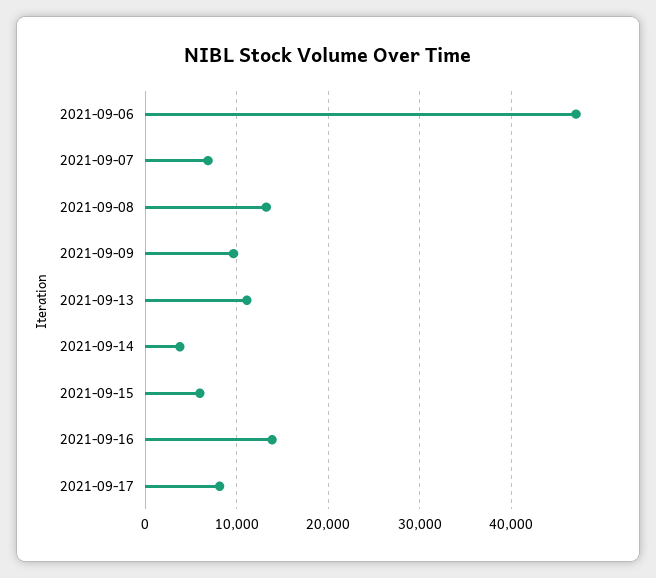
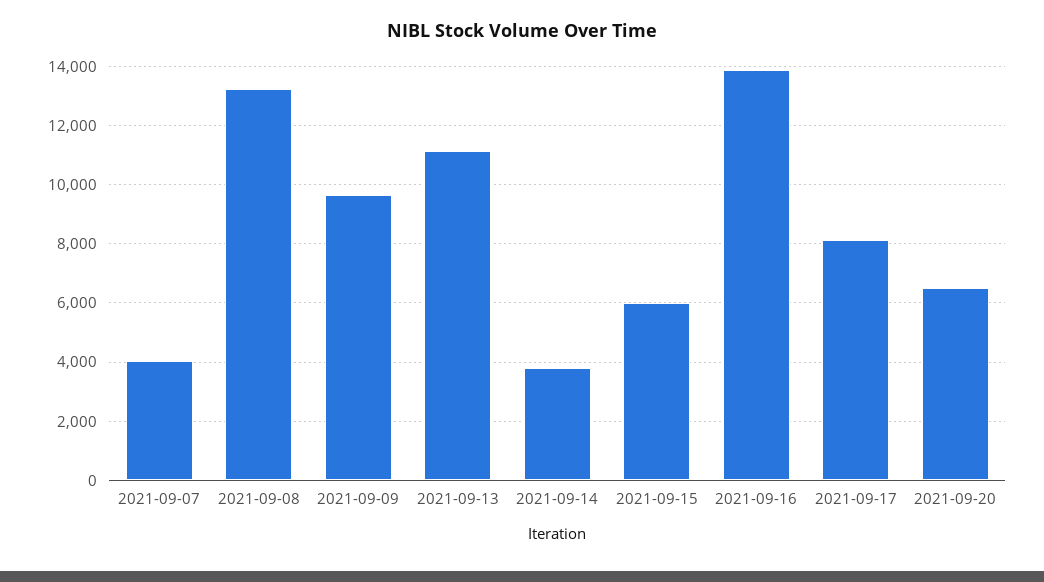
2021-09-06: 47000 -> none
2021-09-07: 7000 -> 4000
2021-09-20: none -> 6500

